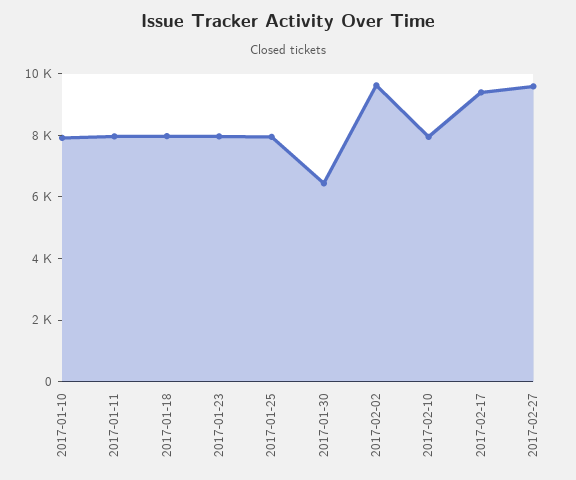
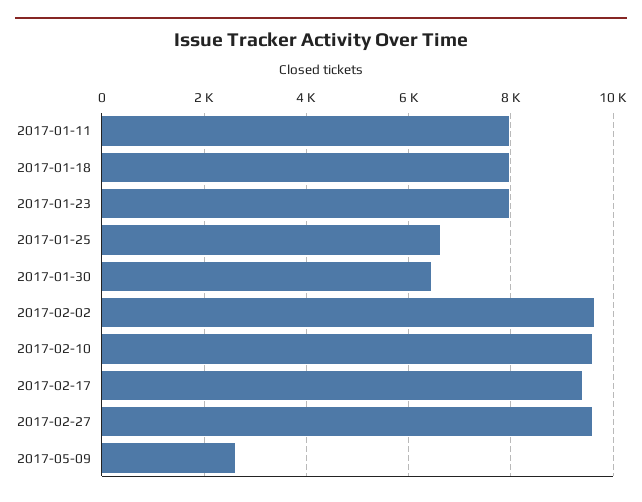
2017-01-10: 8000 -> none
2017-01-25: 8000 -> 6600
2017-02-10: 8000 -> 9600
2017-05-09: none -> 2600

